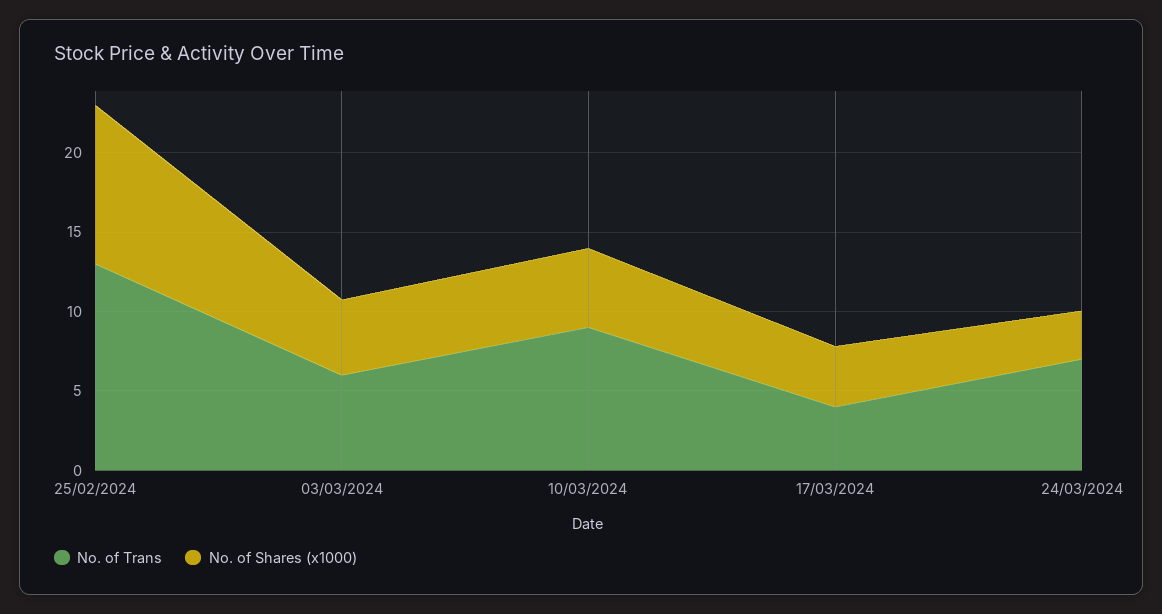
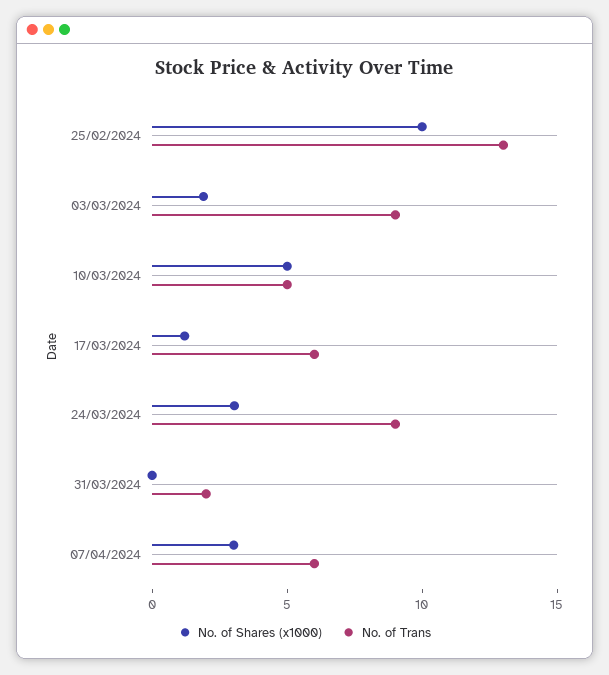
No. of Trans, 03/03/2024: 6 -> 9
No. of Shares (x1000), 03/03/2024: 5 -> 2
No. of Trans, 10/03/2024: 9 -> 5
No. of Trans, 17/03/2024: 4 -> 6
No. of Shares (x1000), 17/03/2024: 4 -> 1
No. of Trans, 24/03/2024: 7 -> 9
No. of Shares (x1000), 31/03/2024: none -> 0
No. of Trans, 31/03/2024: none -> 2
No. of Shares (x1000), 07/04/2024: none -> 3
No. of Trans, 07/04/2024: none -> 6

